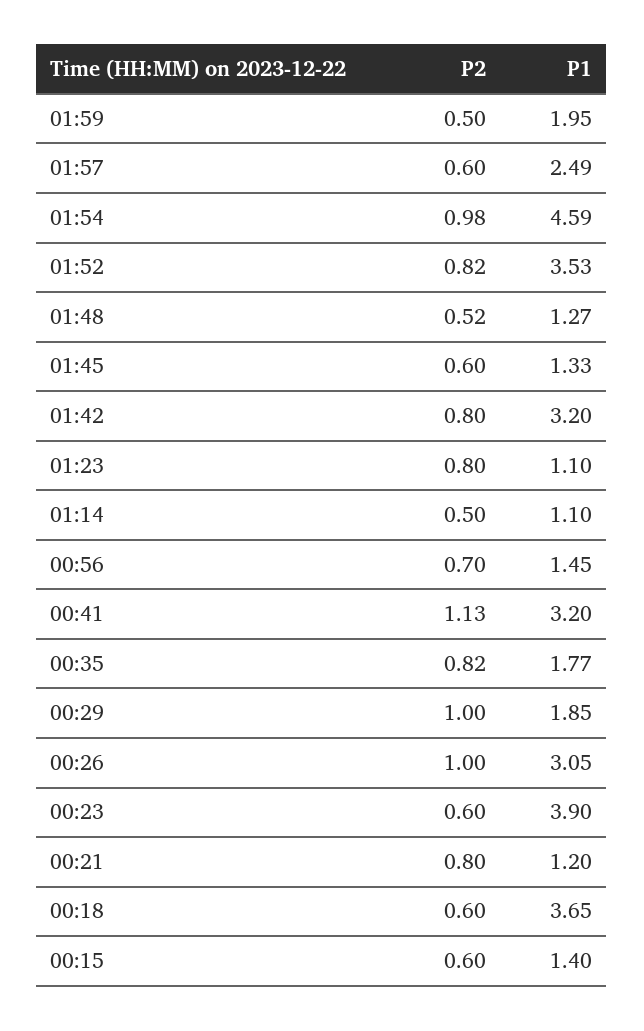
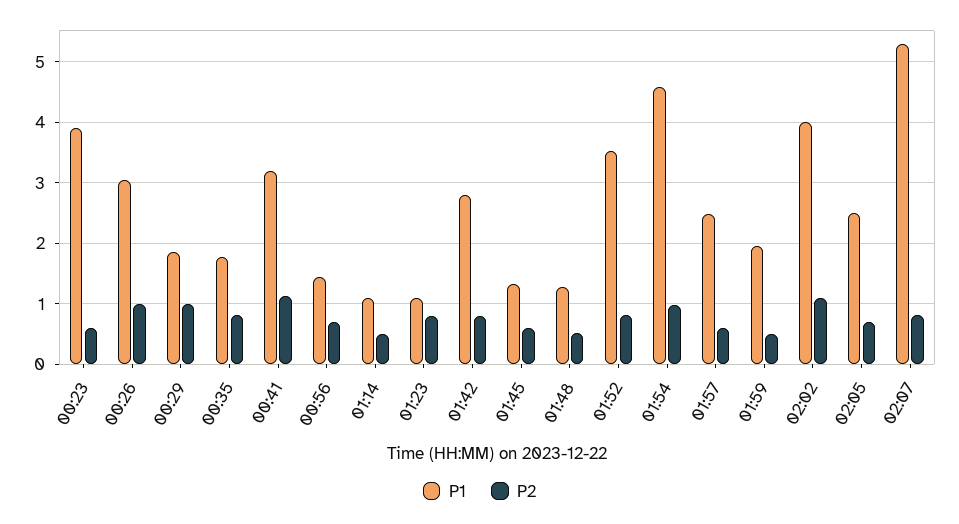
P1, 01:42: 3.2 -> 2.8
P2, 00:21: 0.8 -> none
P1, 00:21: 1.2 -> none
P2, 00:18: 0.6 -> none
P1, 00:18: 3.65 -> none
P2, 00:15: 0.6 -> none
P1, 00:15: 1.4 -> none
P1, 02:02: none -> 4
P2, 02:02: none -> 1.1
P1, 02:05: none -> 2.5
P2, 02:05: none -> 0.7
P1, 02:07: none -> 5.3
P2, 02:07: none -> 0.8

